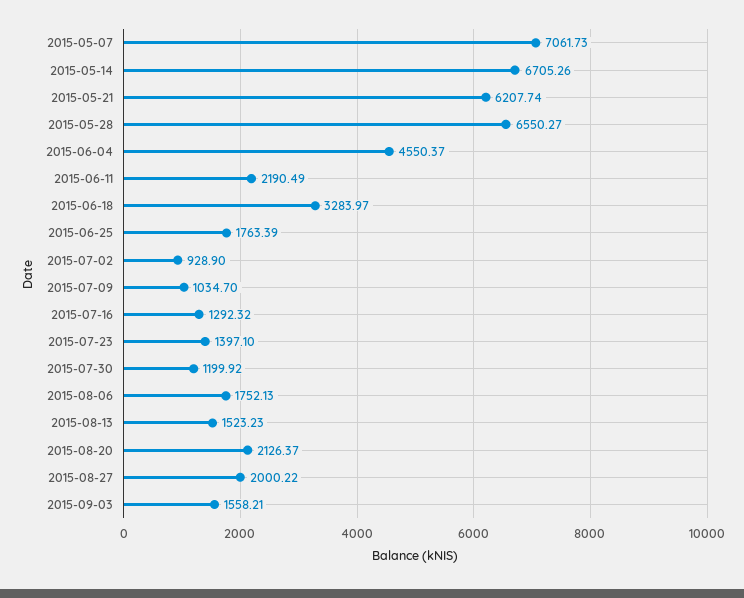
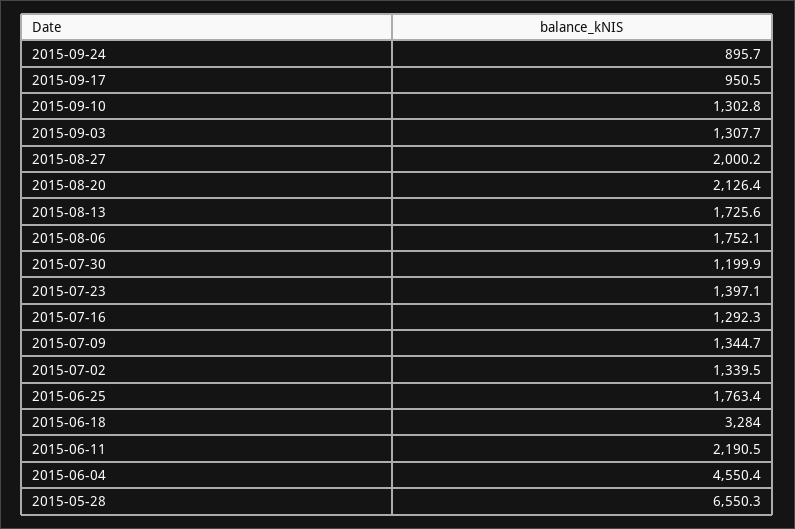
2015-05-07: 7061.73 -> none
2015-05-14: 6705.26 -> none
2015-05-21: 6207.74 -> none
2015-07-02: 928.9 -> 1339.5
2015-07-09: 1034.7 -> 1344.7
2015-08-13: 1523.23 -> 1725.6
2015-09-03: 1558.21 -> 1307.7
2015-09-24: none -> 895.7
2015-09-17: none -> 950.5
2015-09-10: none -> 1302.8

